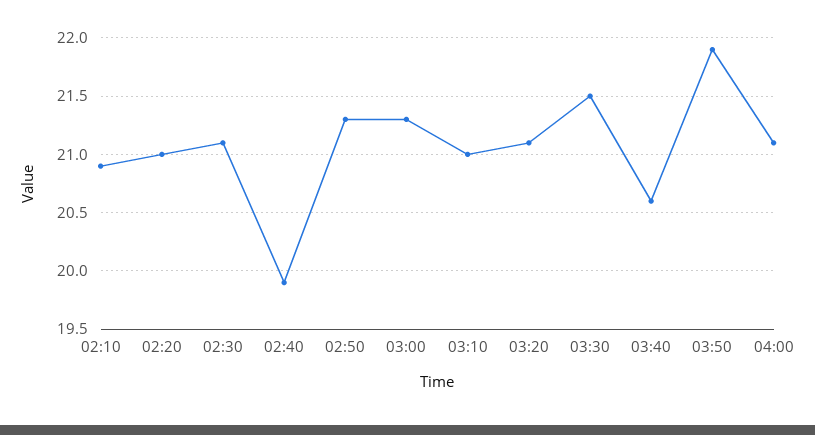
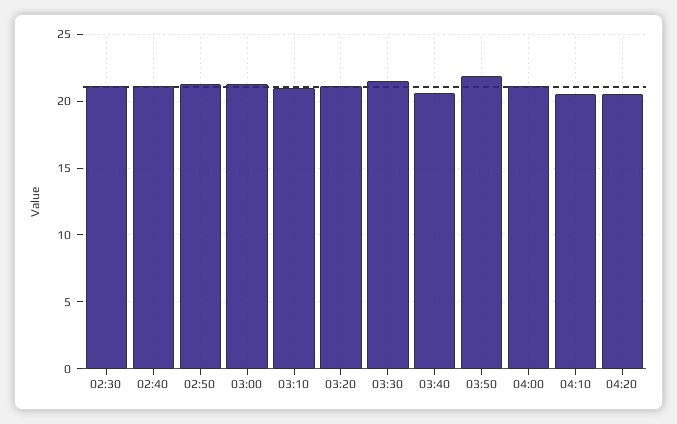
02:10: 20.9 -> none
02:20: 21 -> none
02:40: 19.9 -> 21
04:10: none -> 20.5
04:20: none -> 20.5

